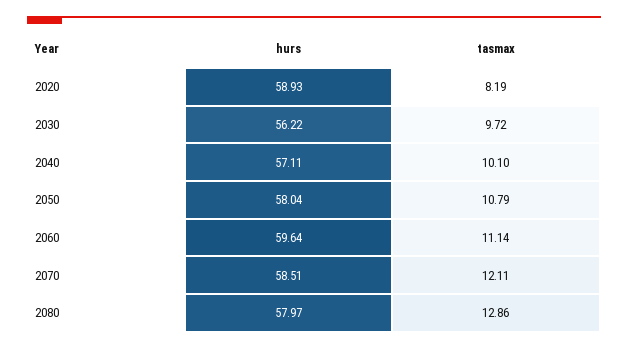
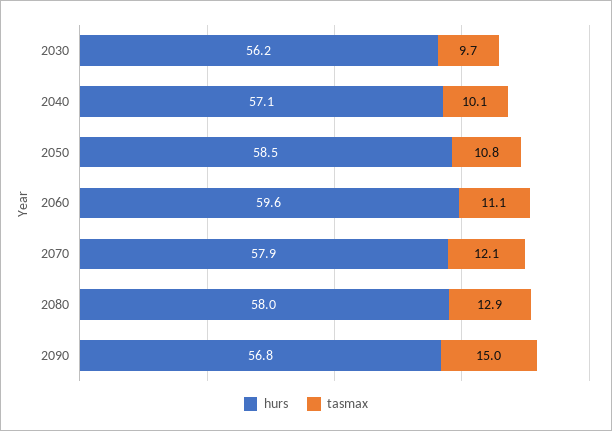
hurs, 2020: 58.93 -> none
tasmax, 2020: 8.19 -> none
hurs, 2050: 58.04 -> 58.5
hurs, 2070: 58.51 -> 57.9
hurs, 2090: none -> 56.8
tasmax, 2090: none -> 15

